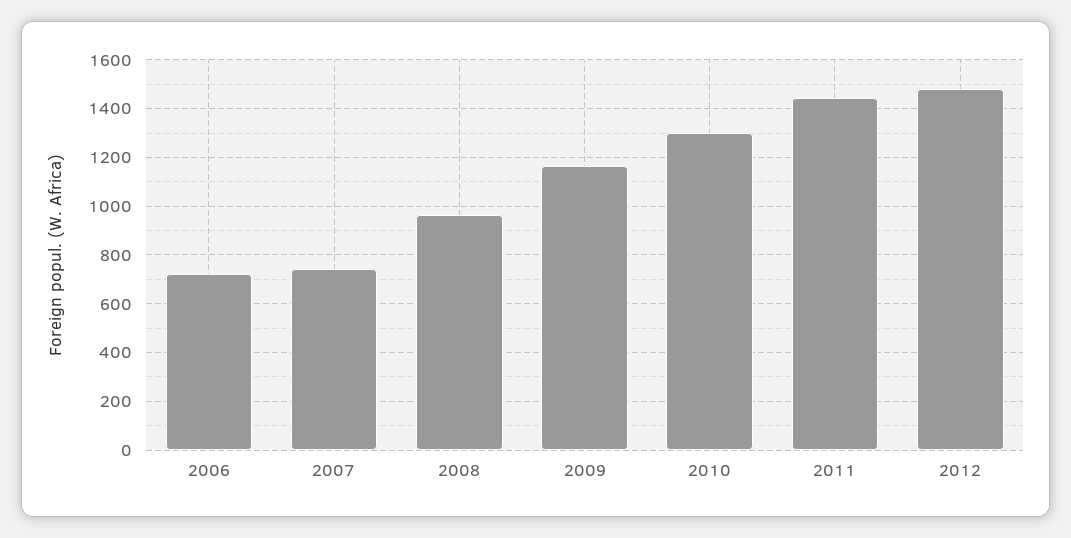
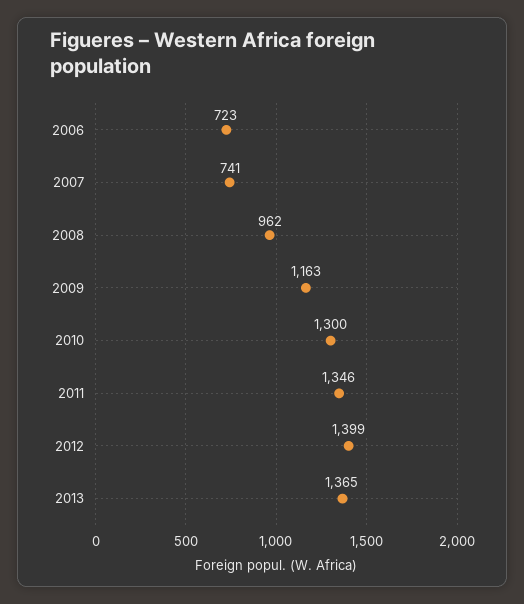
2011: 1450 -> 1346
2012: 1475 -> 1399
2013: none -> 1365

